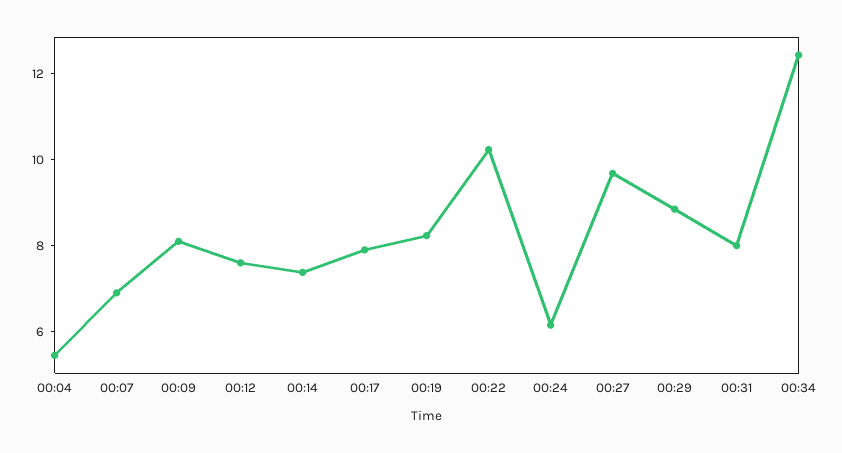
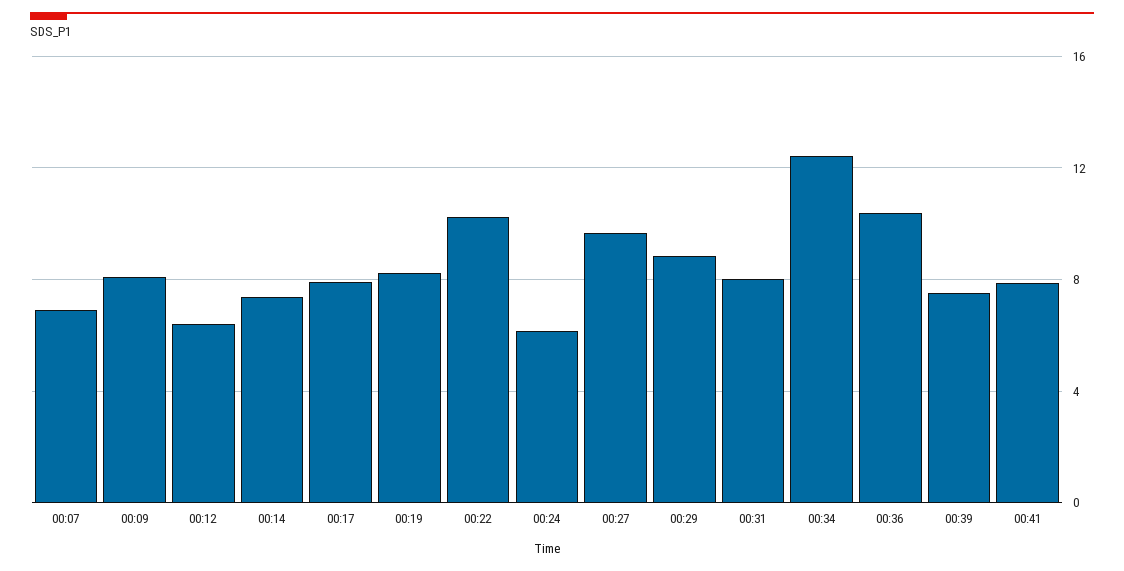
00:04: 5.5 -> none
00:12: 7.5 -> 6.5
00:36: none -> 10.5
00:39: none -> 7.5
00:41: none -> 8

